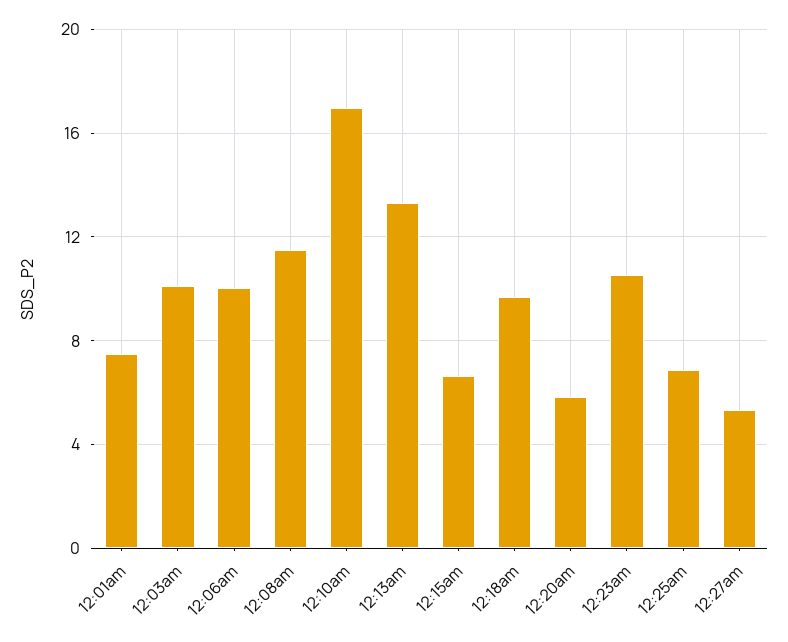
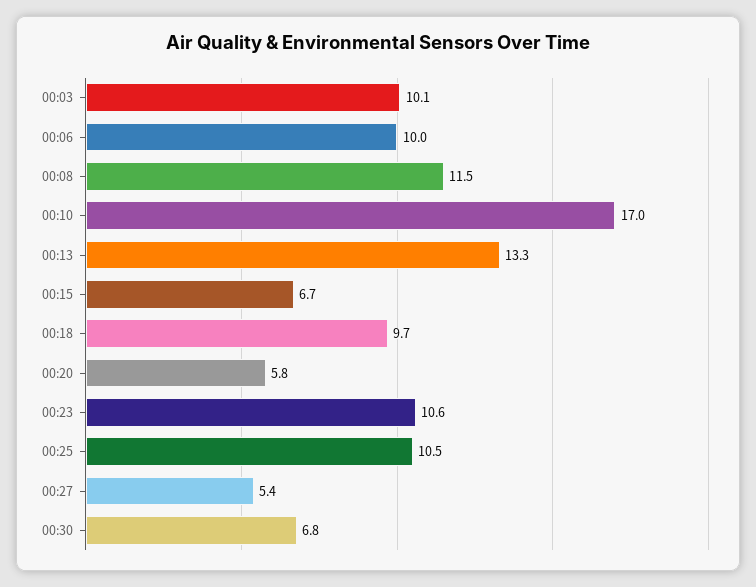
12:01am: 7.5 -> none
12:25am: 7 -> 10.5
00:30: none -> 6.8

